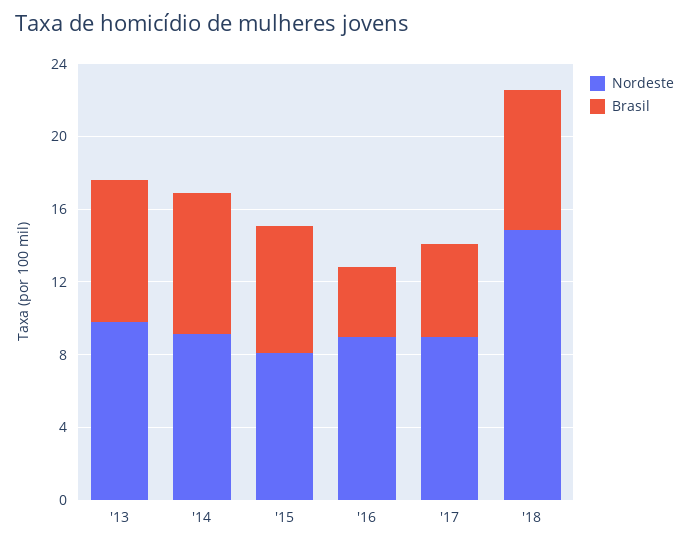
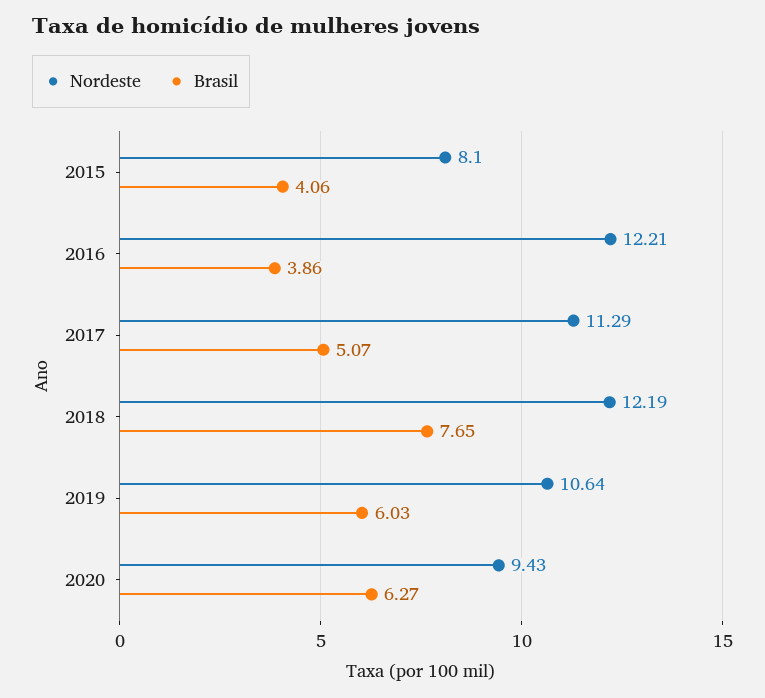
Nordeste, '13: 10 -> none
Brasil, '13: 8 -> none
Nordeste, '14: 9 -> none
Brasil, '14: 8 -> none
Brasil, '15: 7 -> 4.06
Nordeste, '16: 9 -> 12.21
Nordeste, '17: 9 -> 11.29
Nordeste, '18: 15 -> 12.19
Nordeste, 2019: none -> 10.64
Brasil, 2019: none -> 6.03
Nordeste, 2020: none -> 9.43
Brasil, 2020: none -> 6.27

